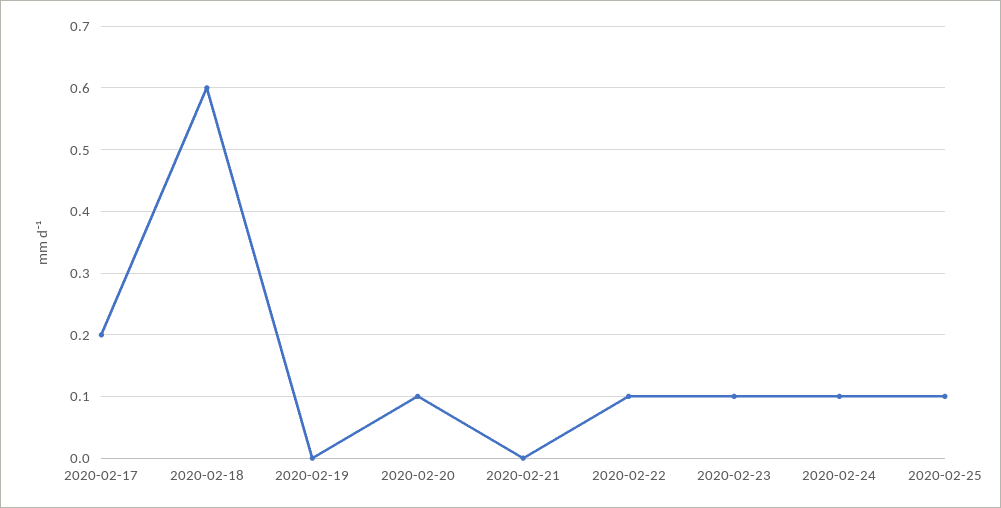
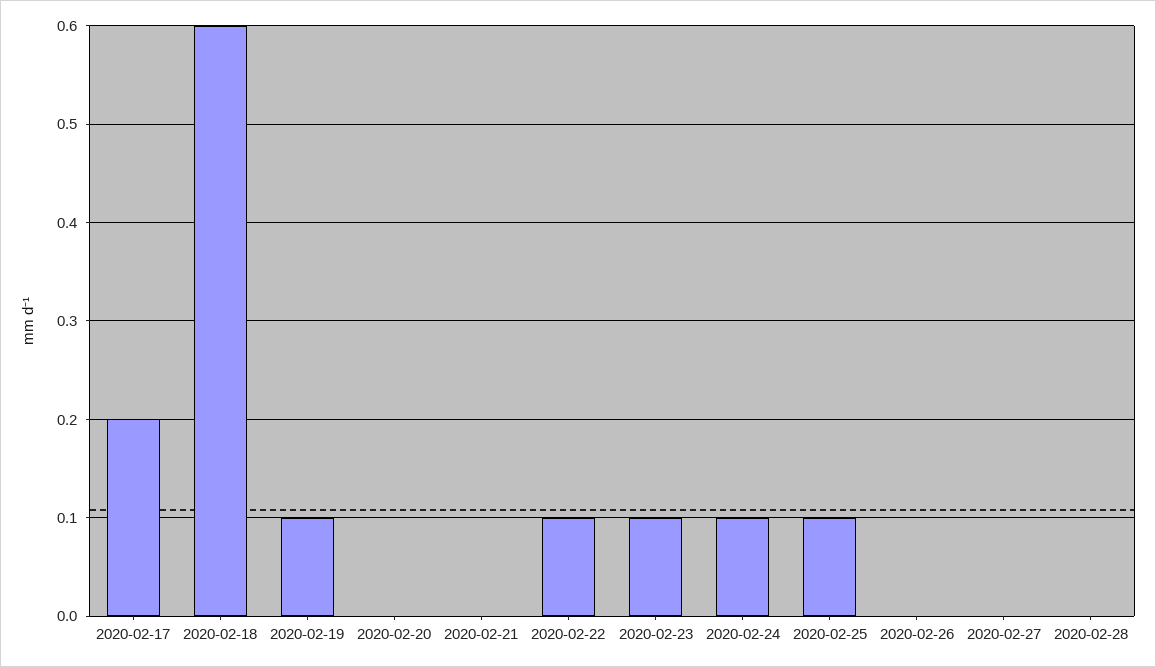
2020-02-19: 0 -> 0.1
2020-02-20: 0.1 -> 0
2020-02-26: none -> 0
2020-02-27: none -> 0
2020-02-28: none -> 0

